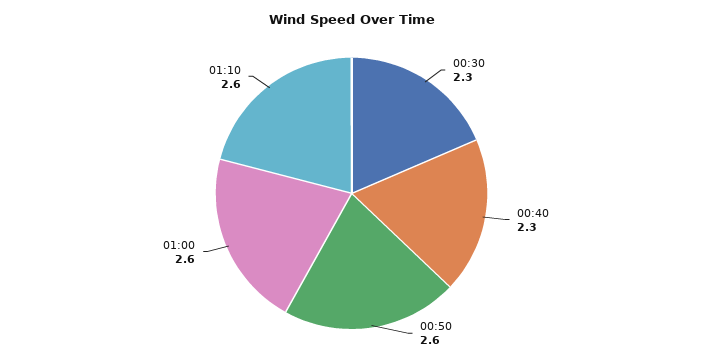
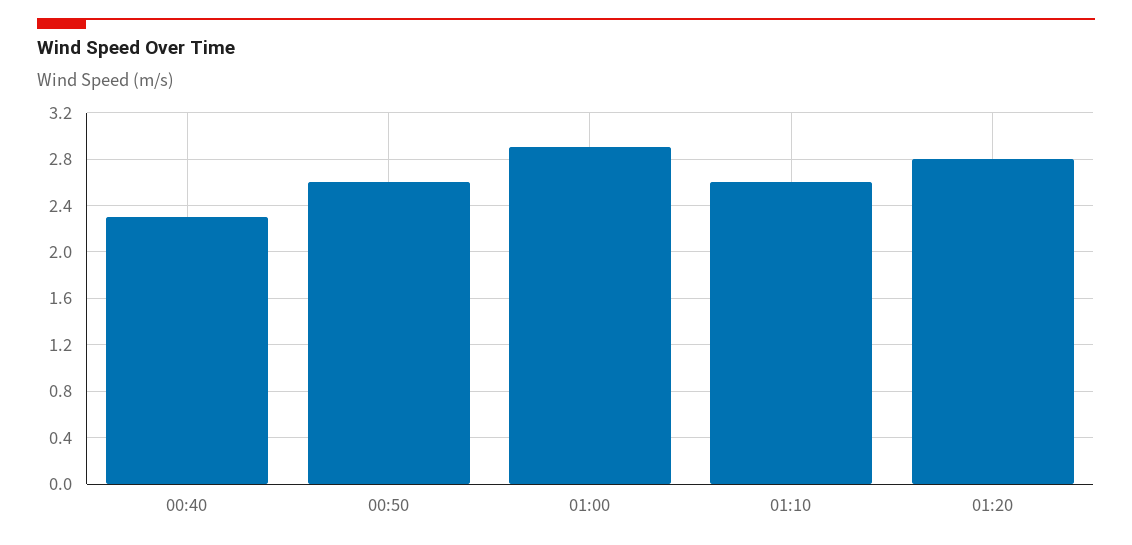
00:30: 2.3 -> none
01:00: 2.6 -> 2.9
01:20: none -> 2.8

